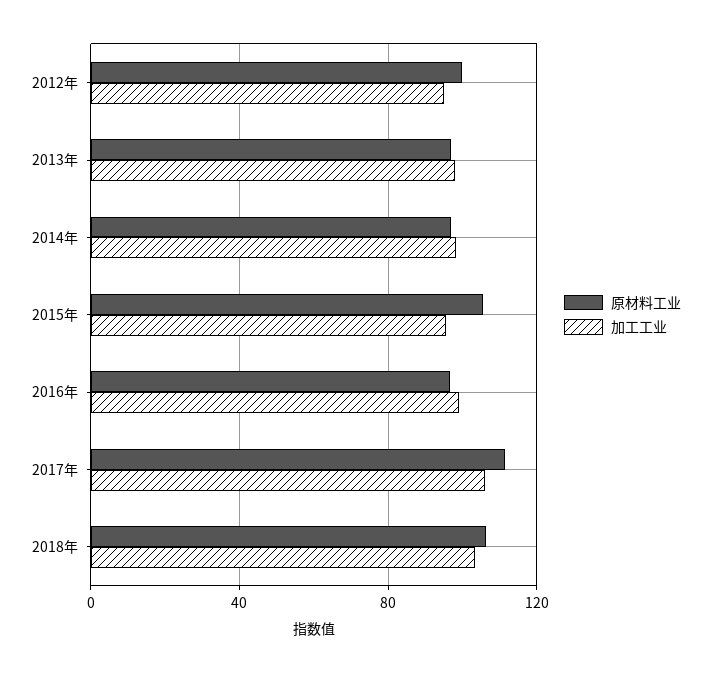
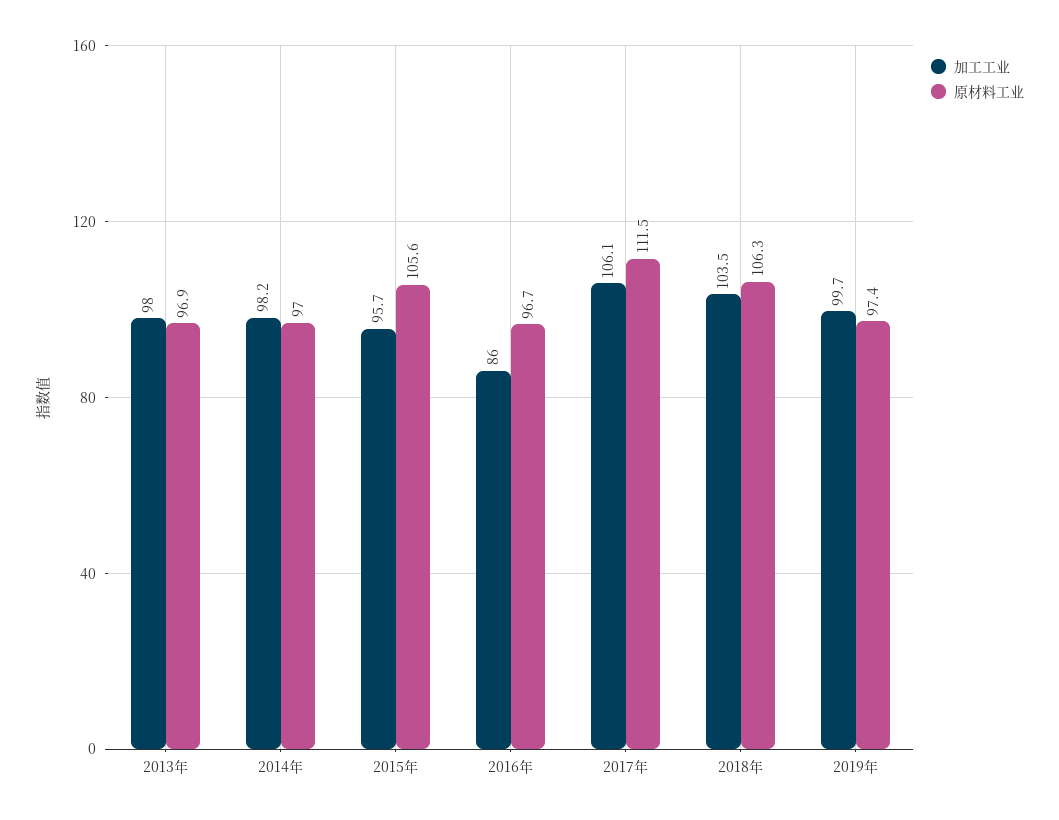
原材料工业, 2012年: 100 -> none
加工工业, 2012年: 95 -> none
加工工业, 2016年: 100 -> 86
加工工业, 2019年: none -> 99.7
原材料工业, 2019年: none -> 97.4

